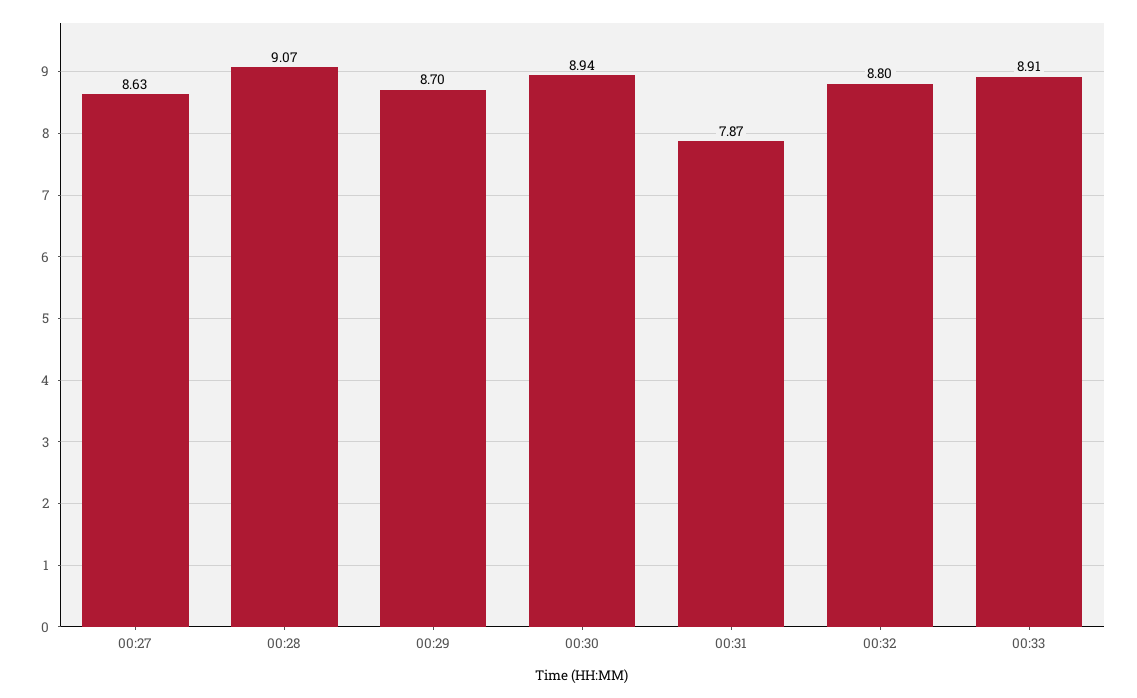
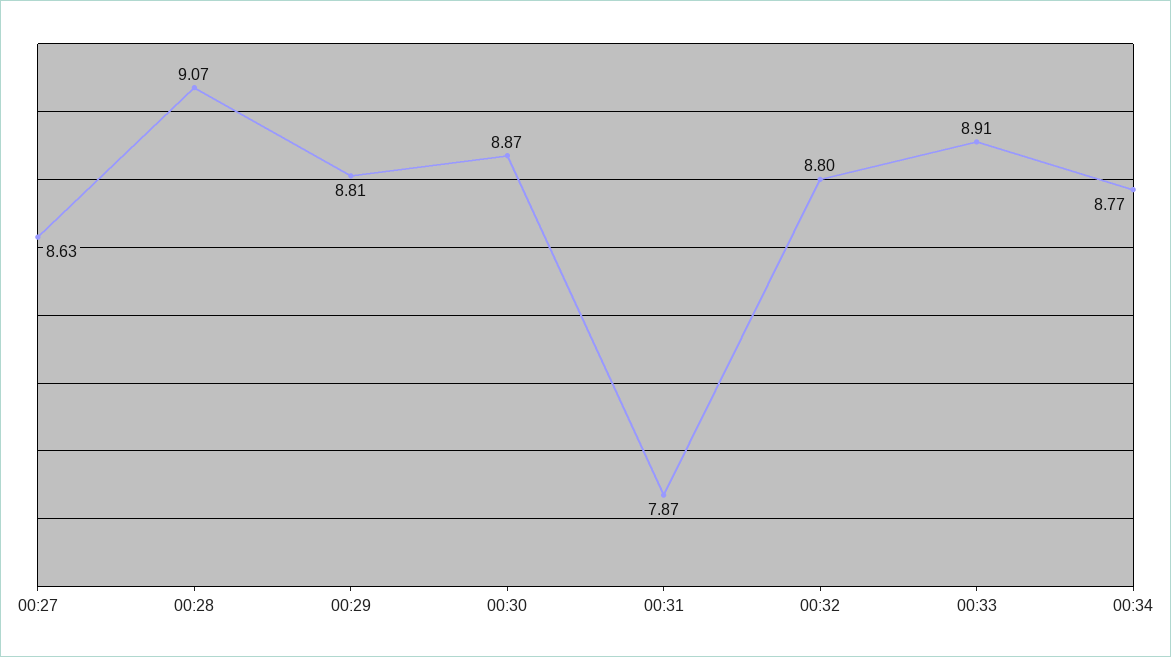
00:29: 8.7 -> 8.81
00:30: 8.94 -> 8.87
00:34: none -> 8.77

